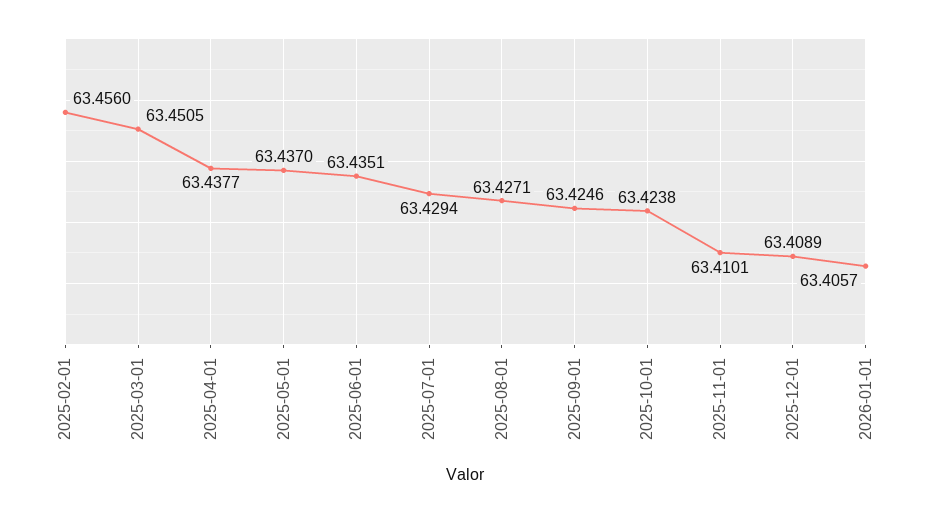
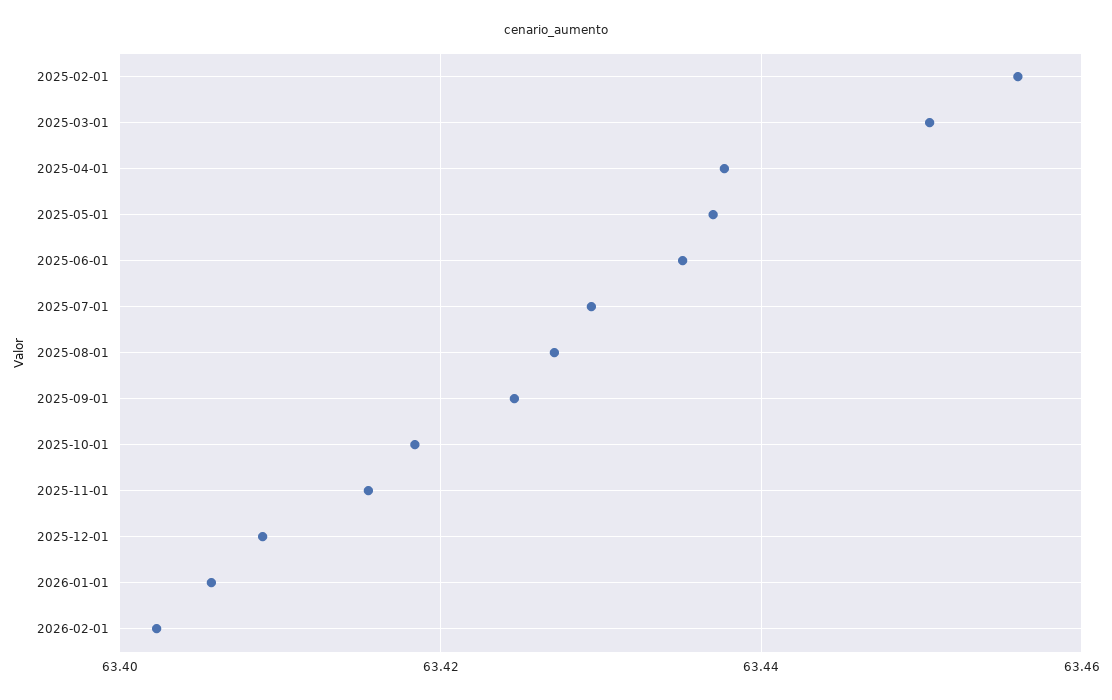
2025-10-01: 63.4238 -> 63.418
2025-11-01: 63.4101 -> 63.416
2026-02-01: none -> 63.402

